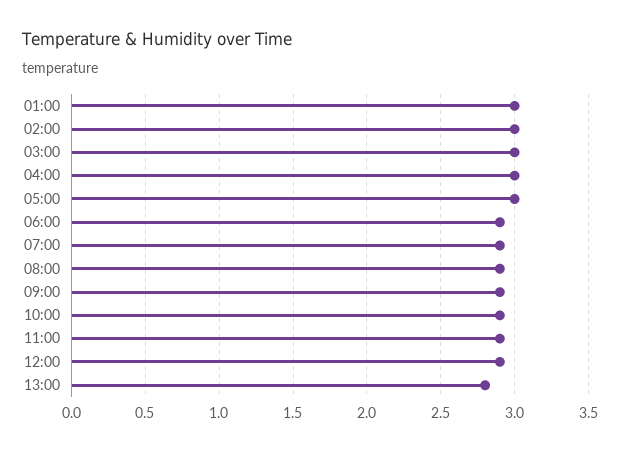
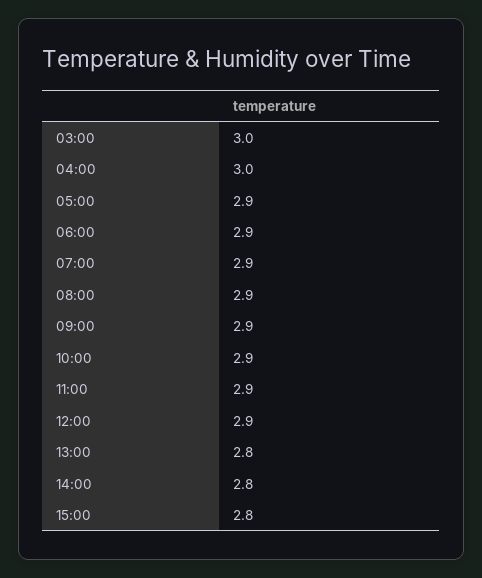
01:00: 3 -> none
02:00: 3 -> none
05:00: 3 -> 2.9
14:00: none -> 2.8
15:00: none -> 2.8

